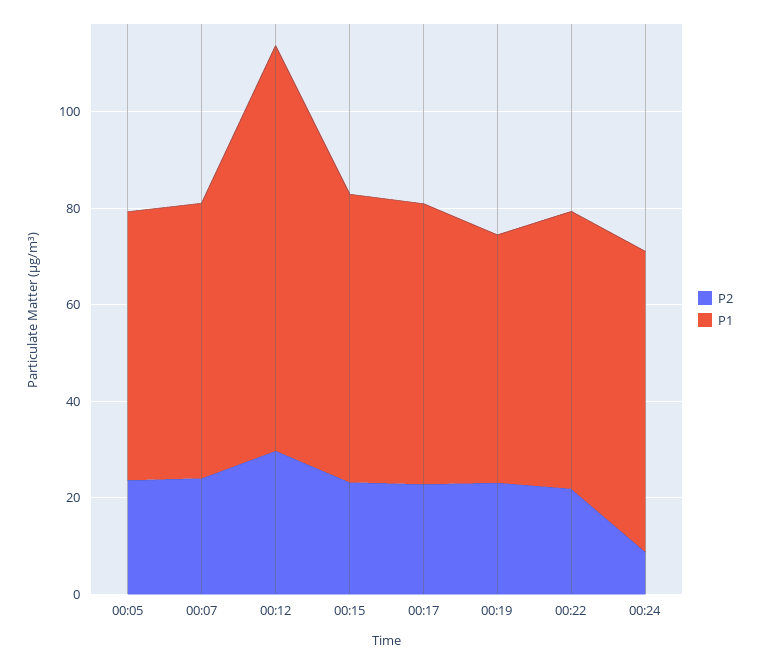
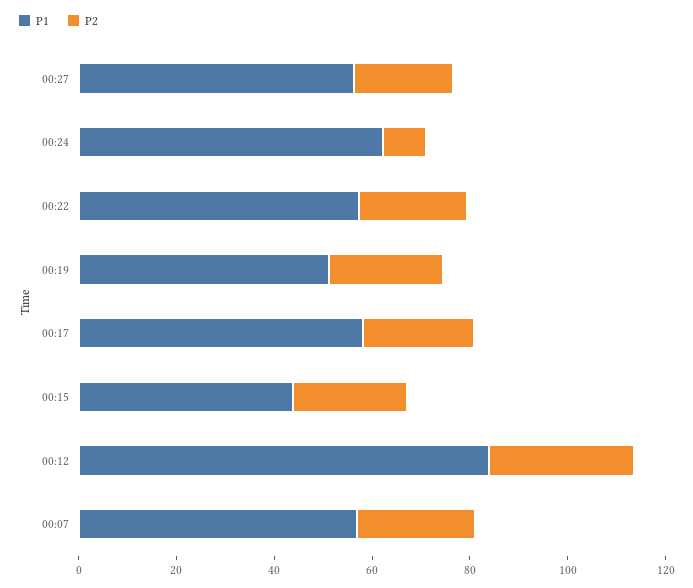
P2, 00:05: 25 -> none
P1, 00:05: 55 -> none
P1, 00:15: 60 -> 45
P1, 00:27: none -> 55
P2, 00:27: none -> 20

